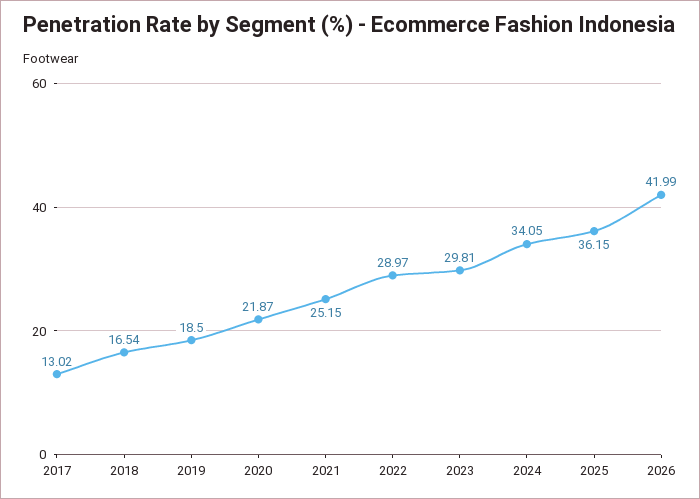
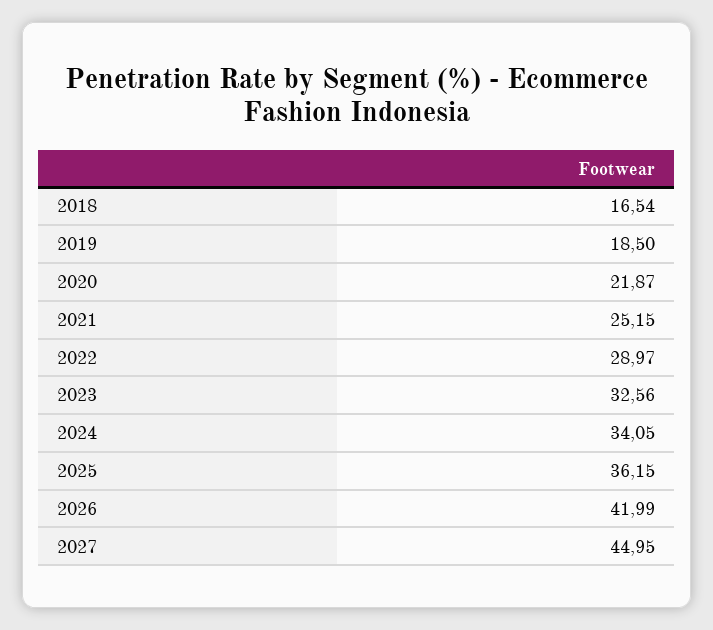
2017: 13.02 -> none
2023: 29.81 -> 32.56
2027: none -> 44.95

